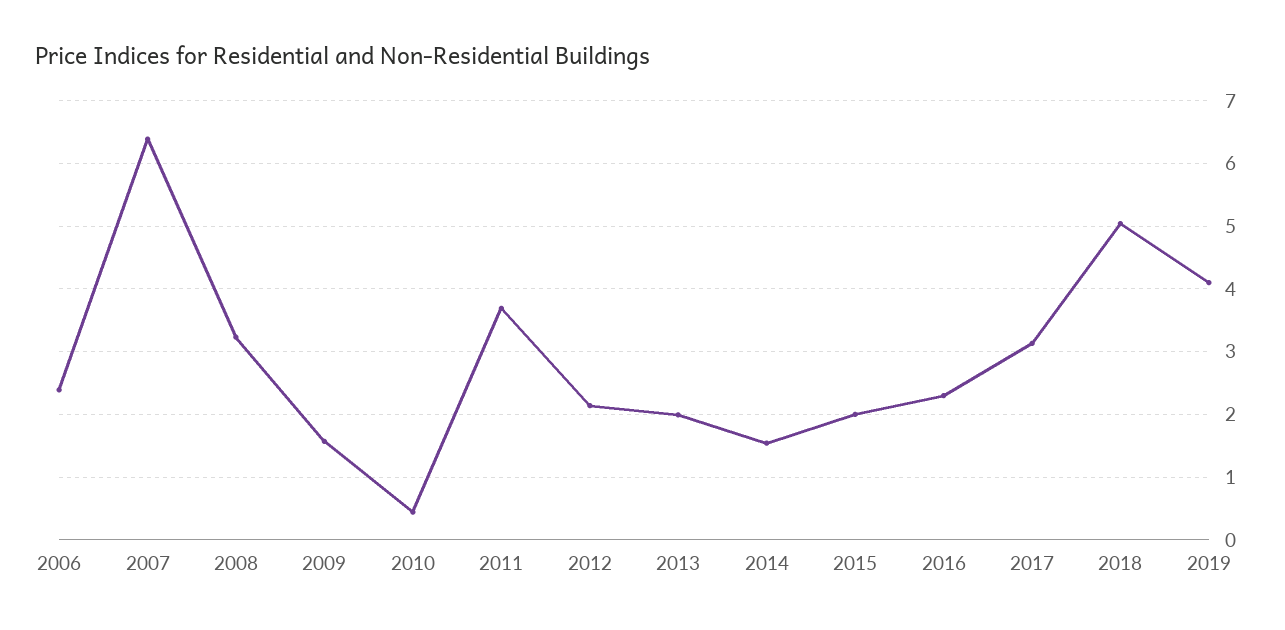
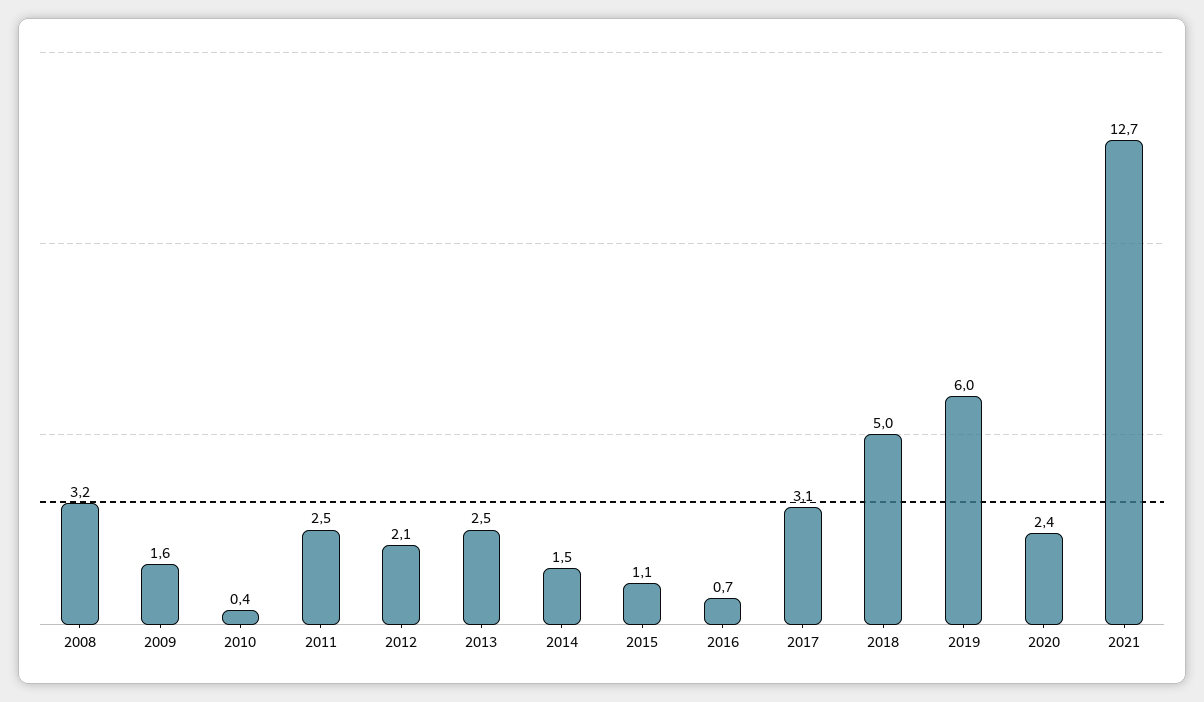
2006: 2.4 -> none
2007: 6.4 -> none
2011: 3.7 -> 2.5
2013: 2 -> 2.5
2015: 2 -> 1.1
2016: 2.3 -> 0.7
2019: 4.1 -> 6
2020: none -> 2.4
2021: none -> 12.7

